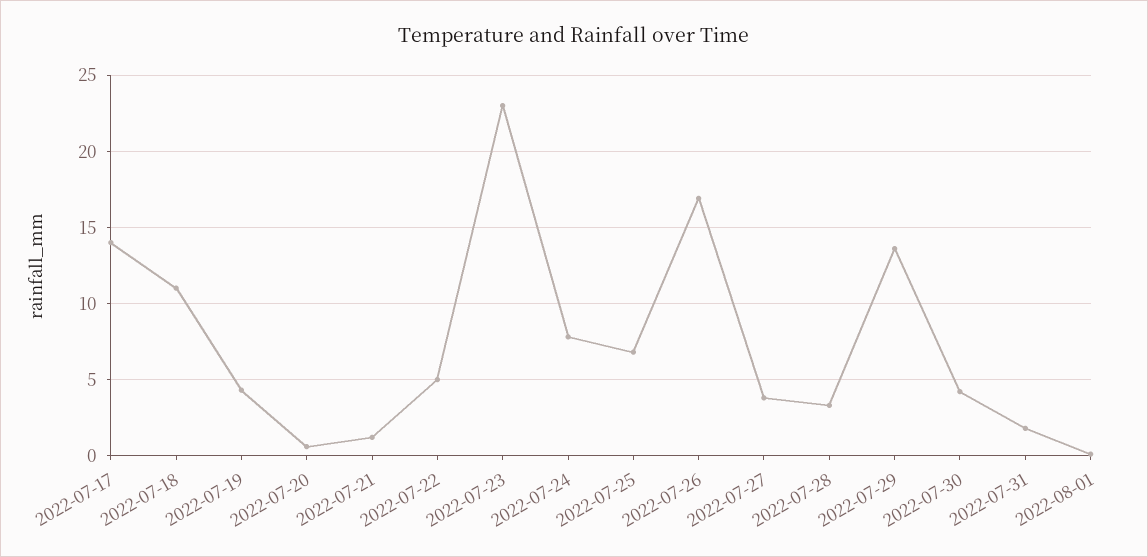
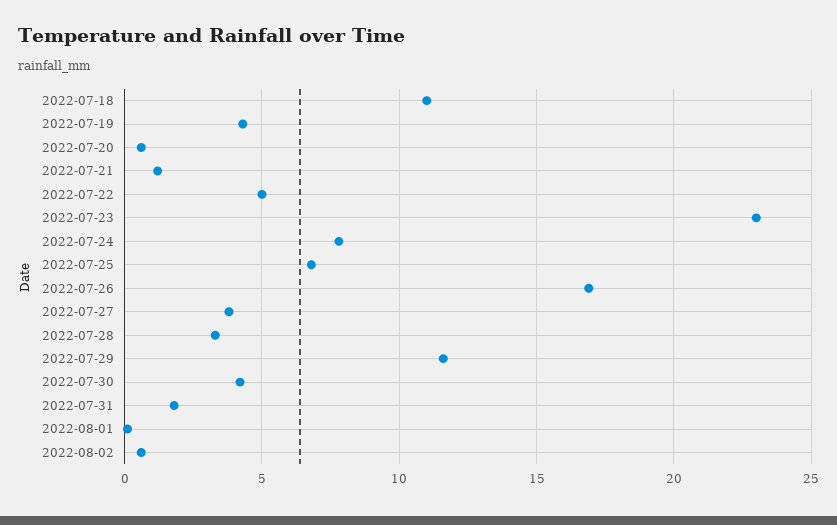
2022-07-17: 14 -> none
2022-07-29: 13.5 -> 11.5
2022-08-02: none -> 0.5

